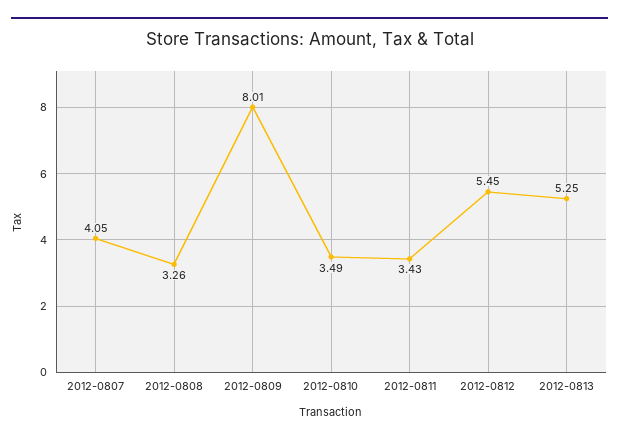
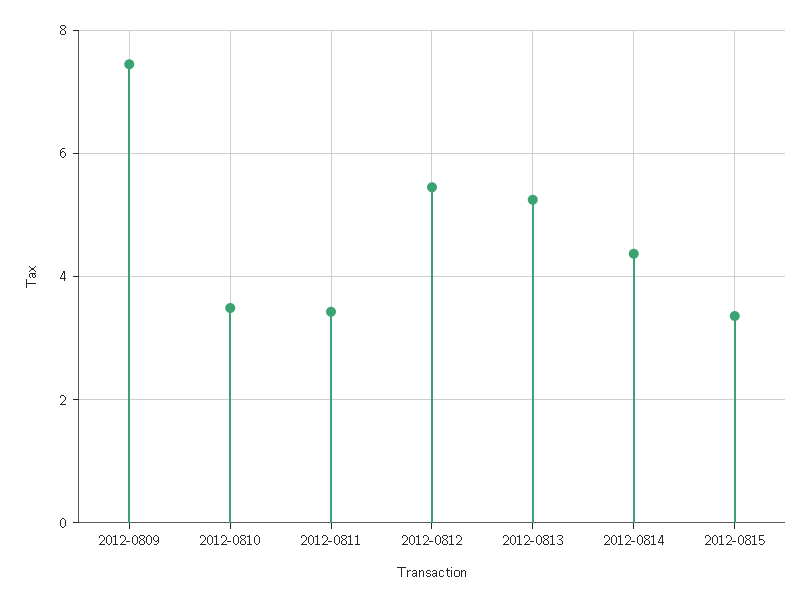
2012-0807: 4.05 -> none
2012-0808: 3.26 -> none
2012-0809: 8.01 -> 7.4
2012-0814: none -> 4.4
2012-0815: none -> 3.4

